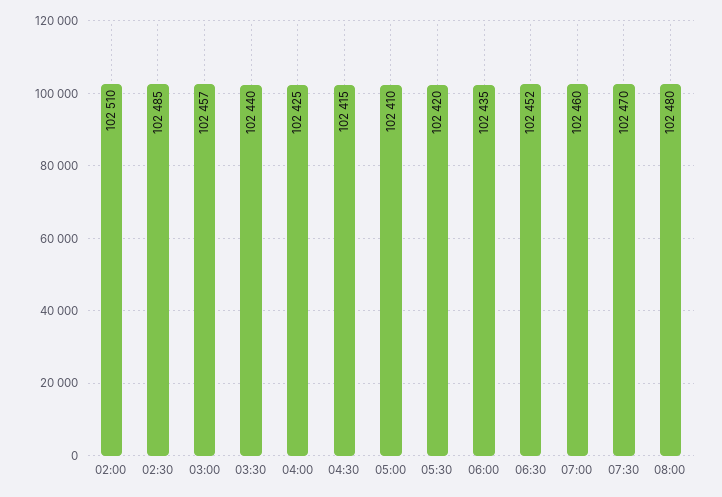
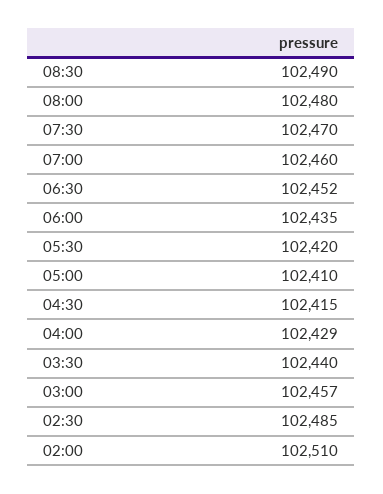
04:00: 102425 -> 102429
08:30: none -> 102490

